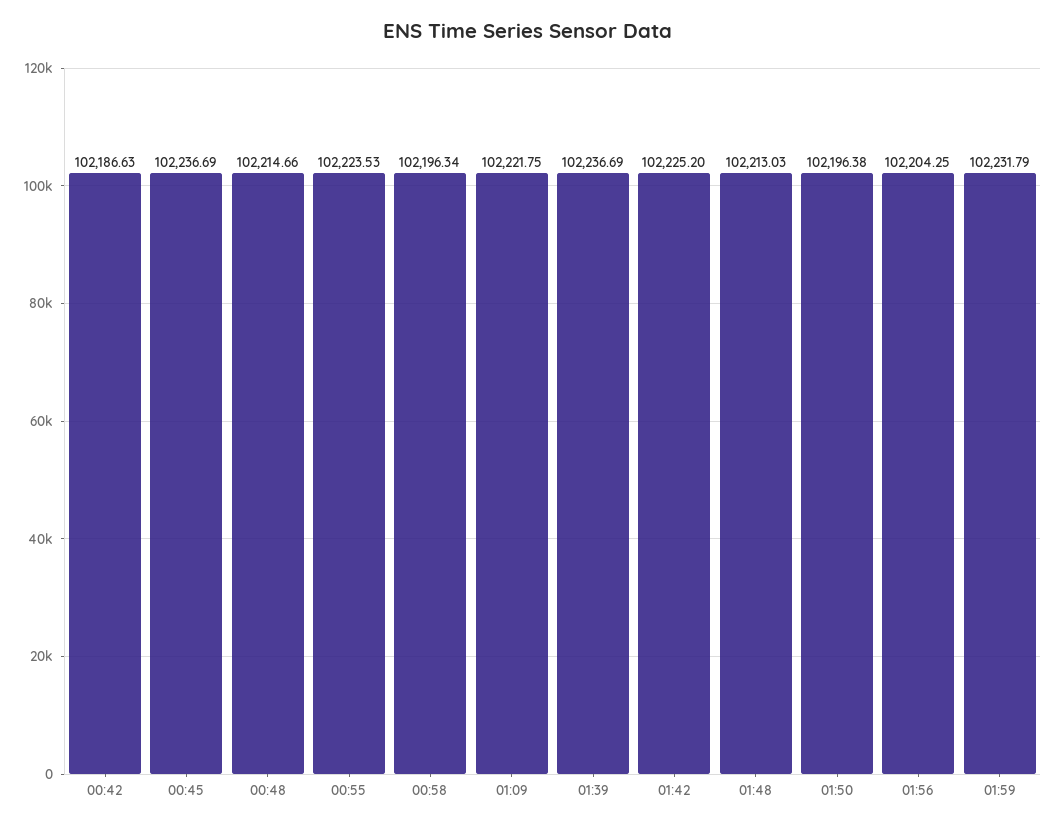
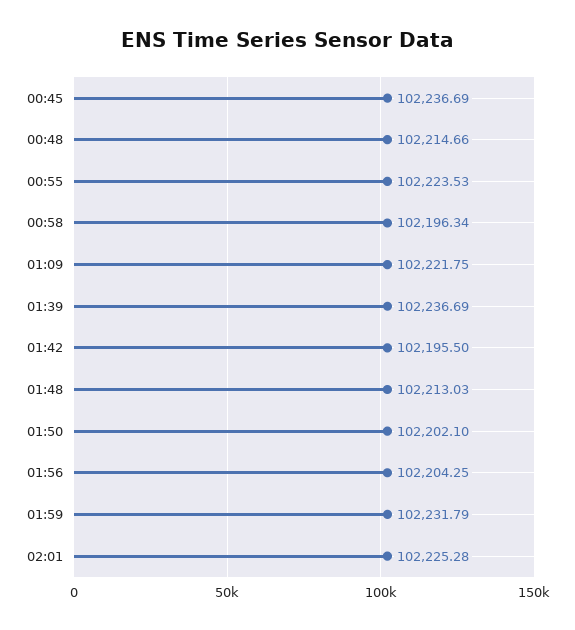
00:42: 102186.63 -> none
01:42: 102225.2 -> 102195.5
01:50: 102196.38 -> 102202.1
02:01: none -> 102225.28

